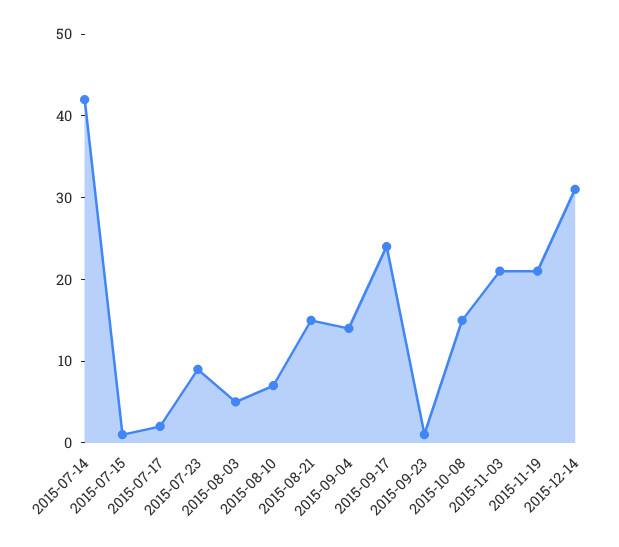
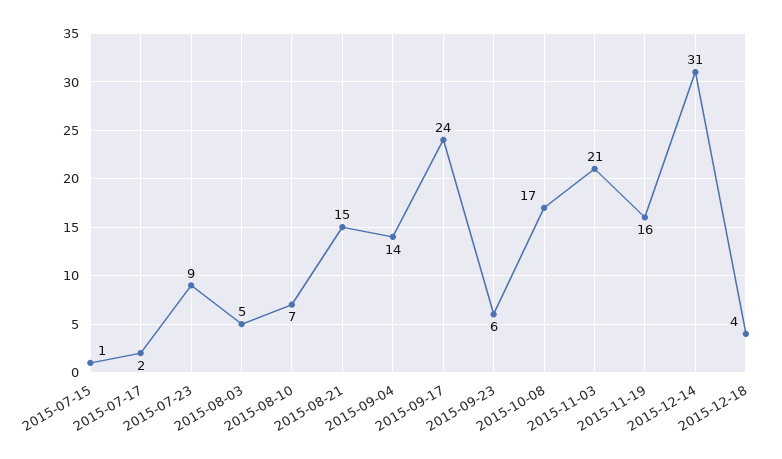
2015-07-14: 42 -> none
2015-09-23: 1 -> 6
2015-10-08: 15 -> 17
2015-11-19: 21 -> 16
2015-12-18: none -> 4

